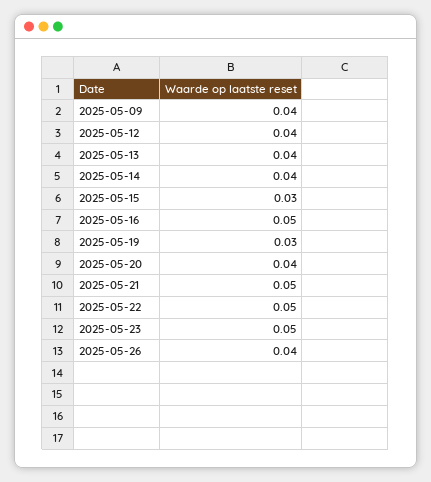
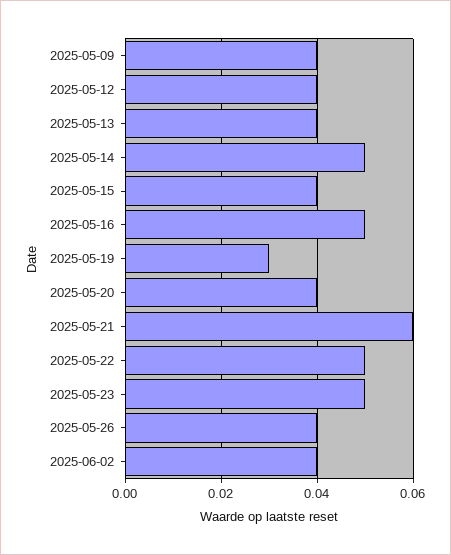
2025-05-14: 0.04 -> 0.05
2025-05-15: 0.03 -> 0.04
2025-05-21: 0.05 -> 0.06
2025-06-02: none -> 0.04

